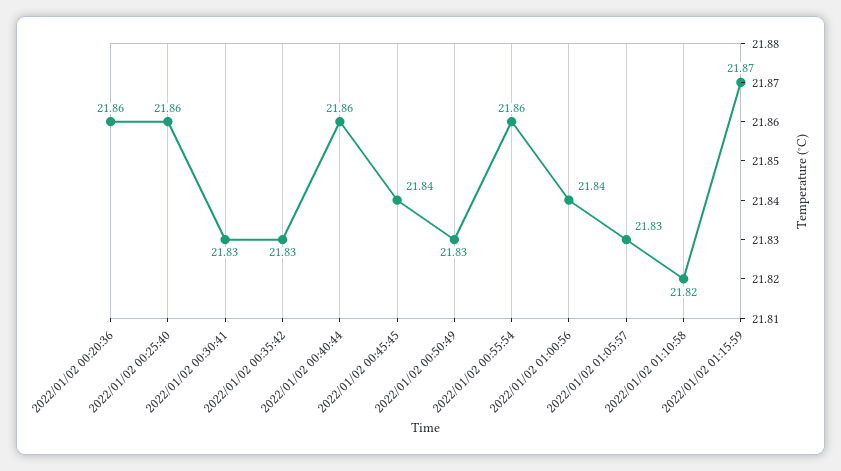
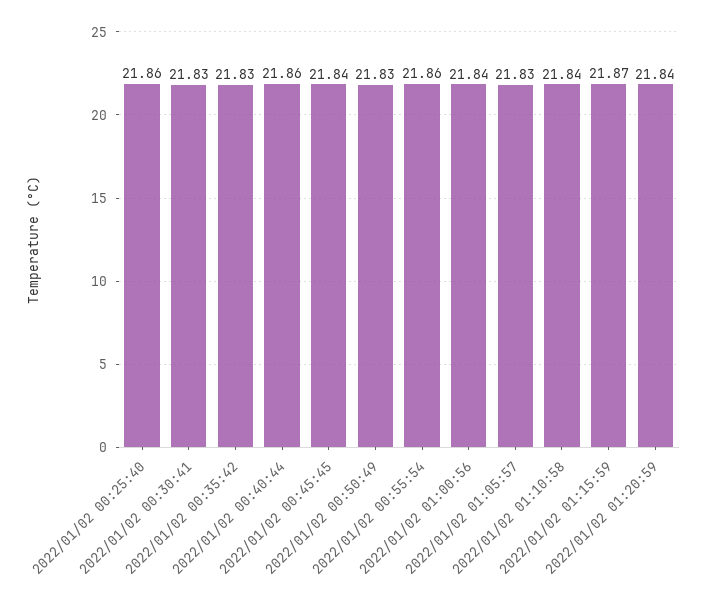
2022/01/02 00:20:36: 21.86 -> none
2022/01/02 01:10:58: 21.82 -> 21.84
2022/01/02 01:20:59: none -> 21.84

